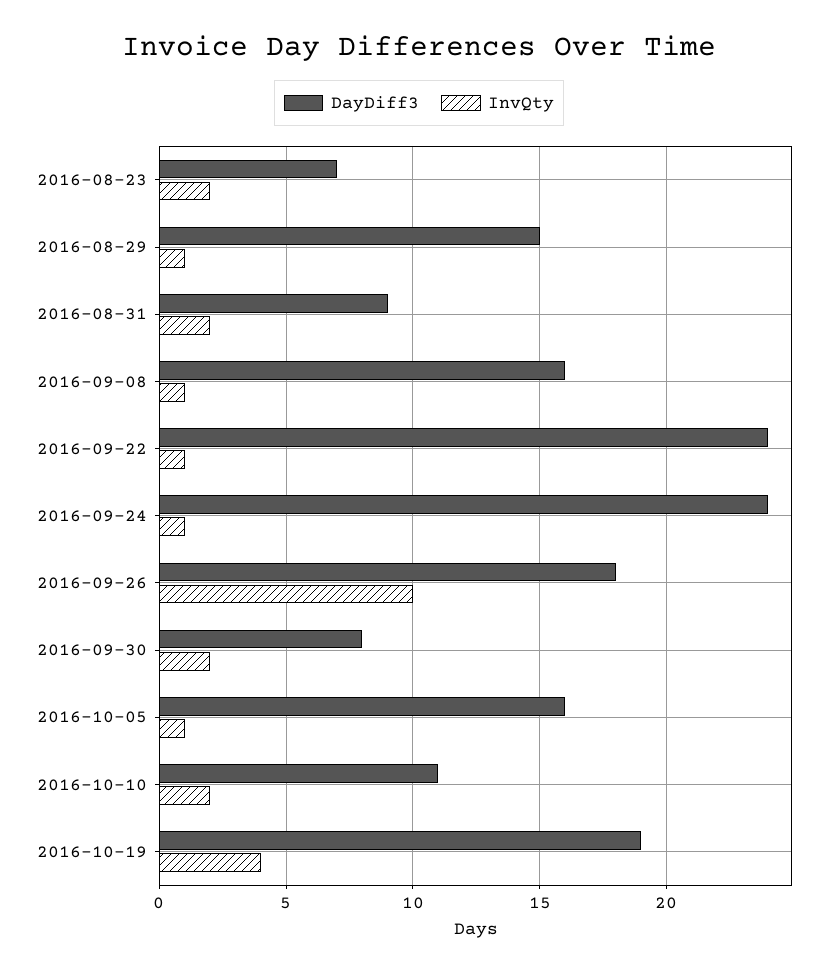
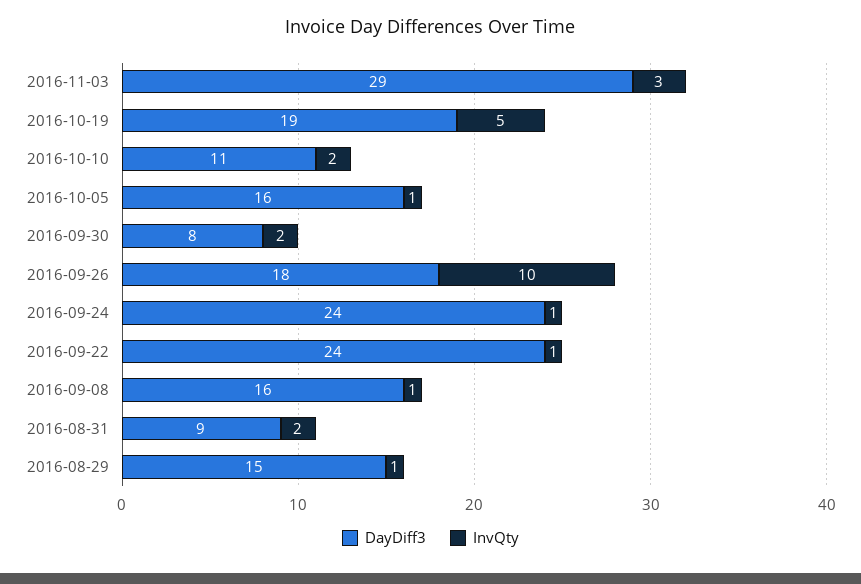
DayDiff3, 2016-08-23: 7 -> none
InvQty, 2016-08-23: 2 -> none
InvQty, 2016-10-19: 4 -> 5
DayDiff3, 2016-11-03: none -> 29
InvQty, 2016-11-03: none -> 3

